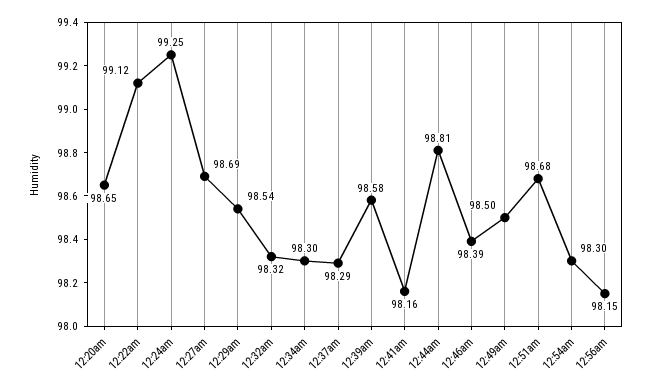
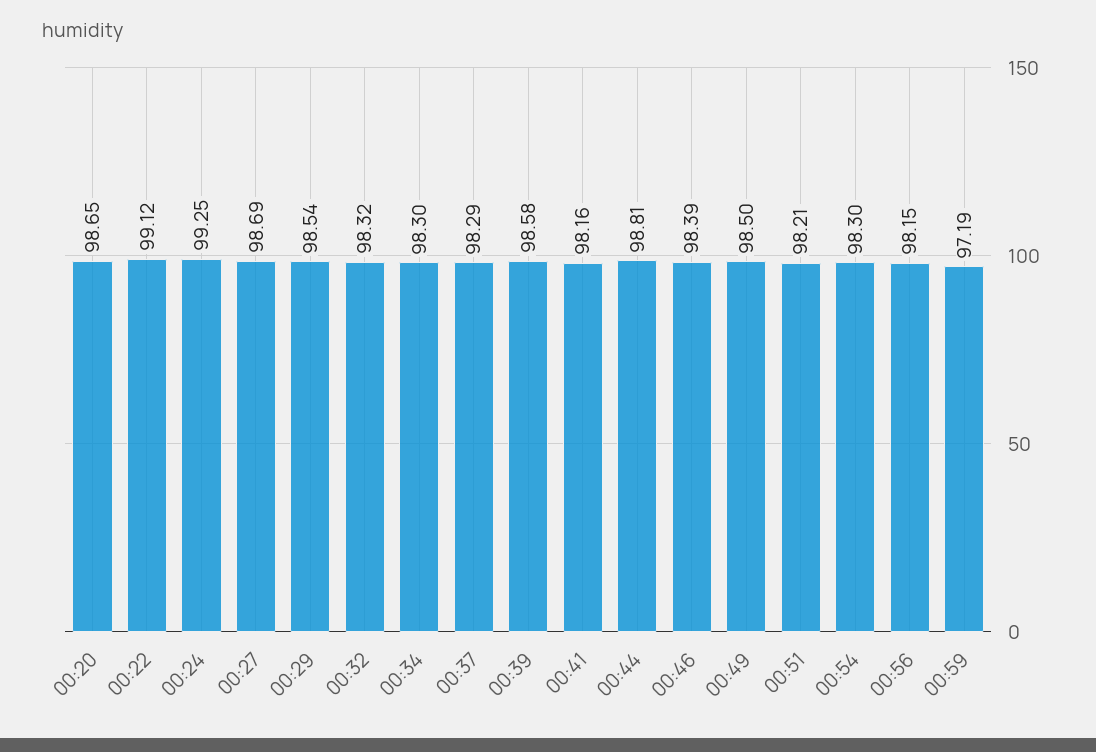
12:51am: 98.68 -> 98.21
00:59: none -> 97.19

